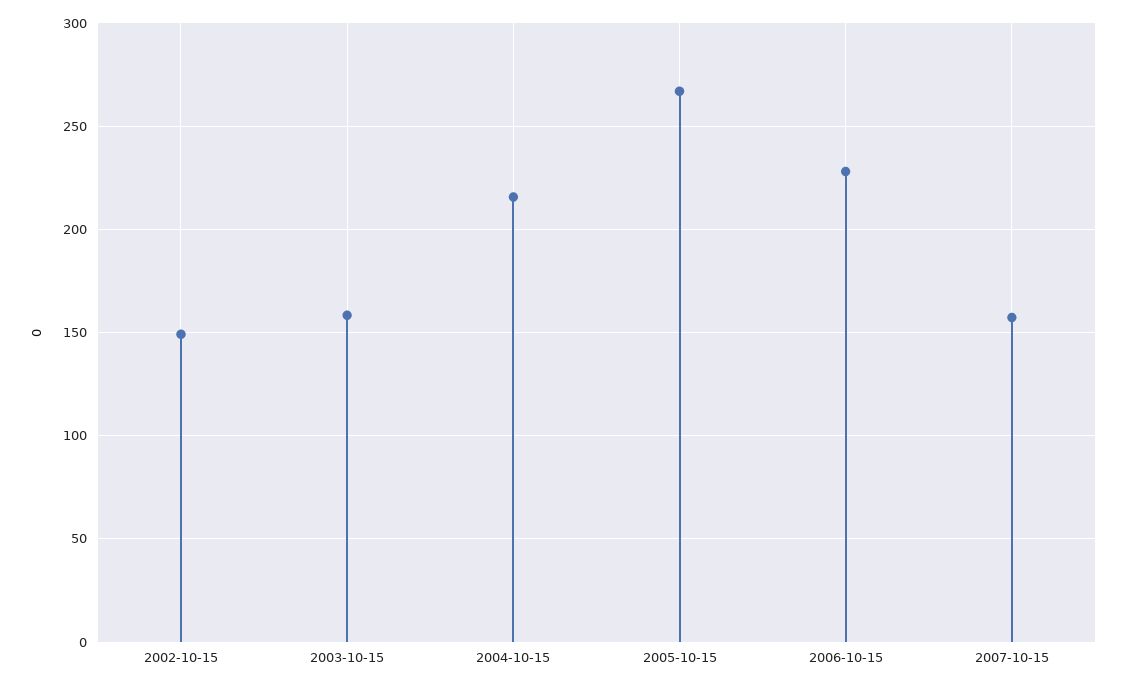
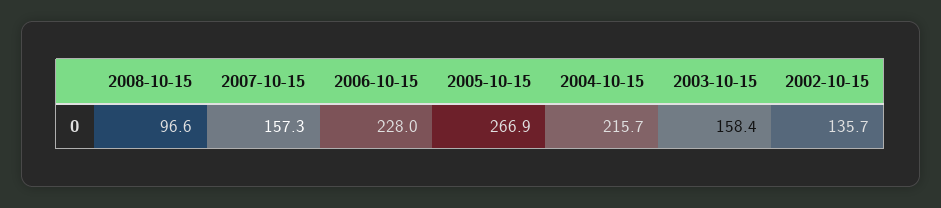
2002-10-15: 150 -> 135.7
2008-10-15: none -> 96.6

